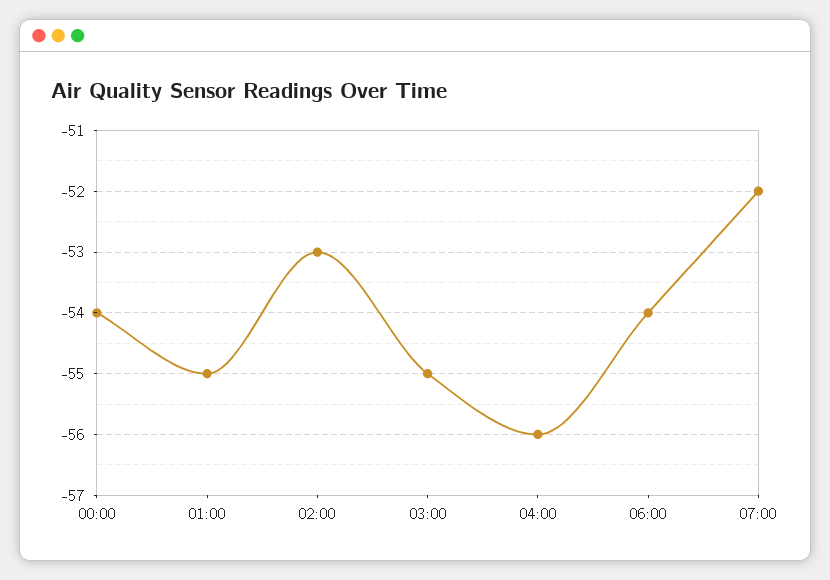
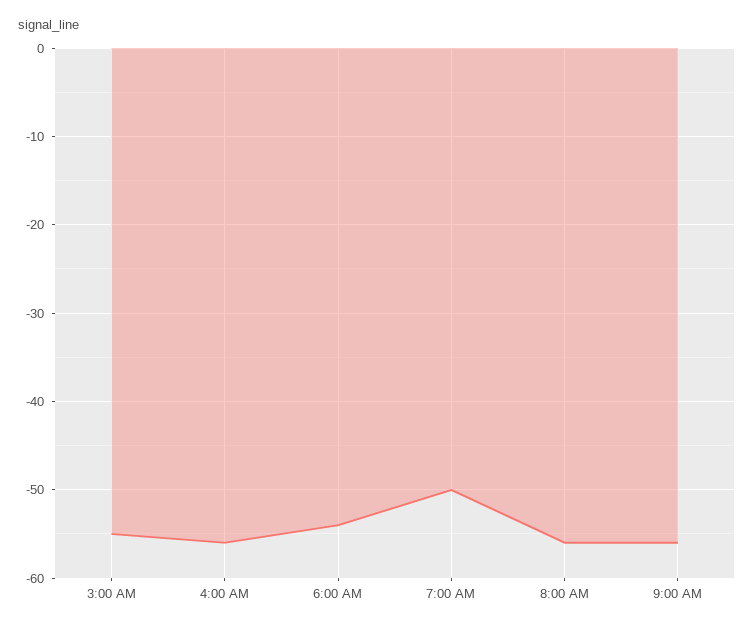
00:00: -54 -> none
01:00: -55 -> none
02:00: -53 -> none
07:00: -52 -> -50
8:00 AM: none -> -56
9:00 AM: none -> -56

